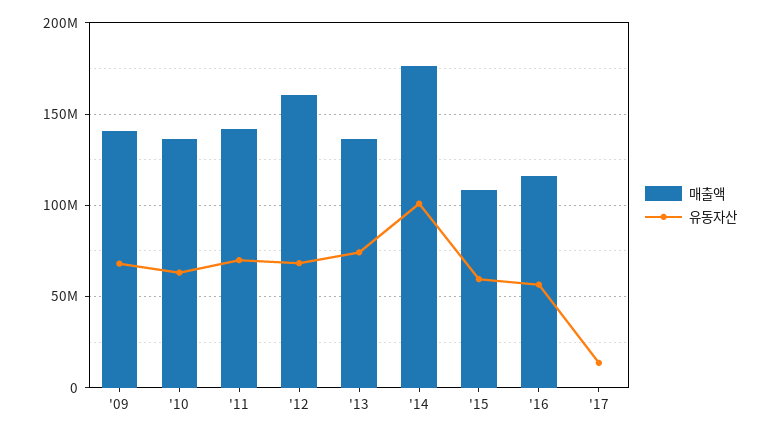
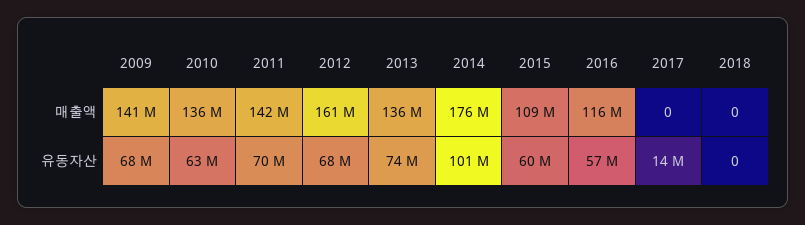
매출액, 2018: none -> 0
유동자산, 2018: none -> 0

